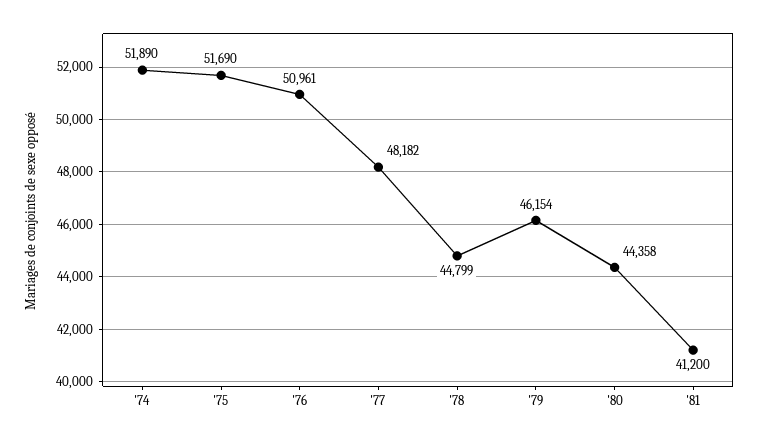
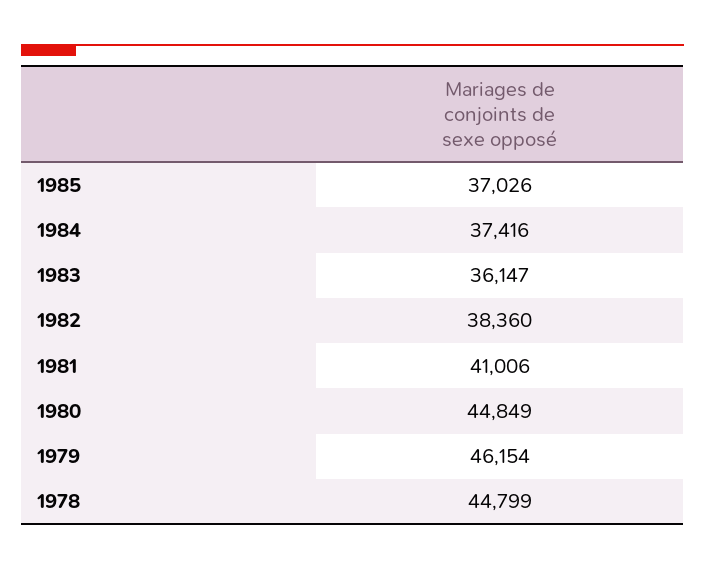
'74: 51890 -> none
'75: 51690 -> none
'76: 50961 -> none
'77: 48182 -> none
'80: 44358 -> 44849
'81: 41200 -> 41006
1985: none -> 37026
1984: none -> 37416
1983: none -> 36147
1982: none -> 38360

